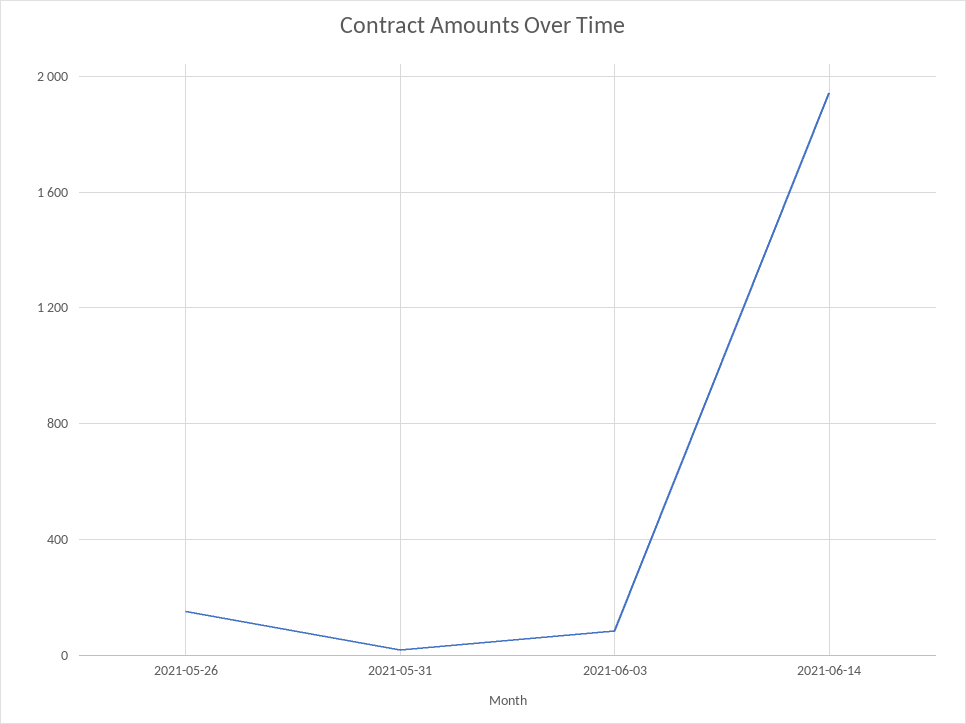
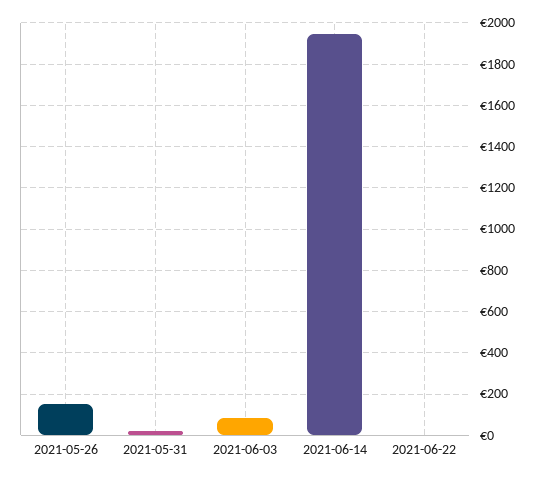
2021-06-22: none -> 0

